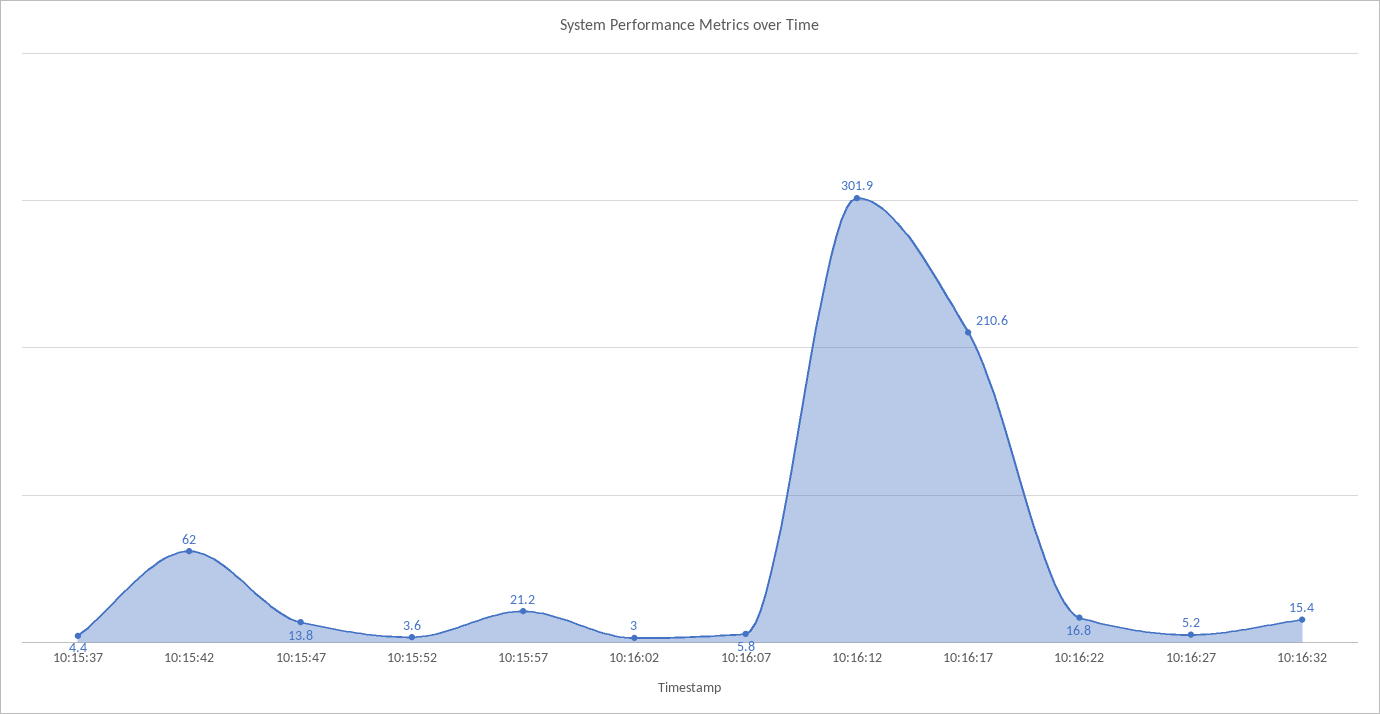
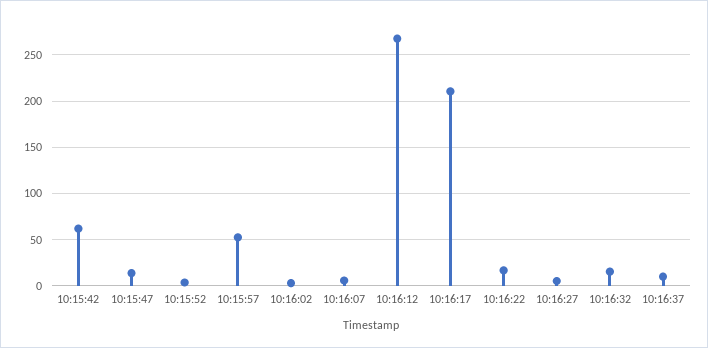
10:15:37: 4.4 -> none
10:15:57: 21.2 -> 50
10:16:12: 301.9 -> 270
10:16:37: none -> 10

